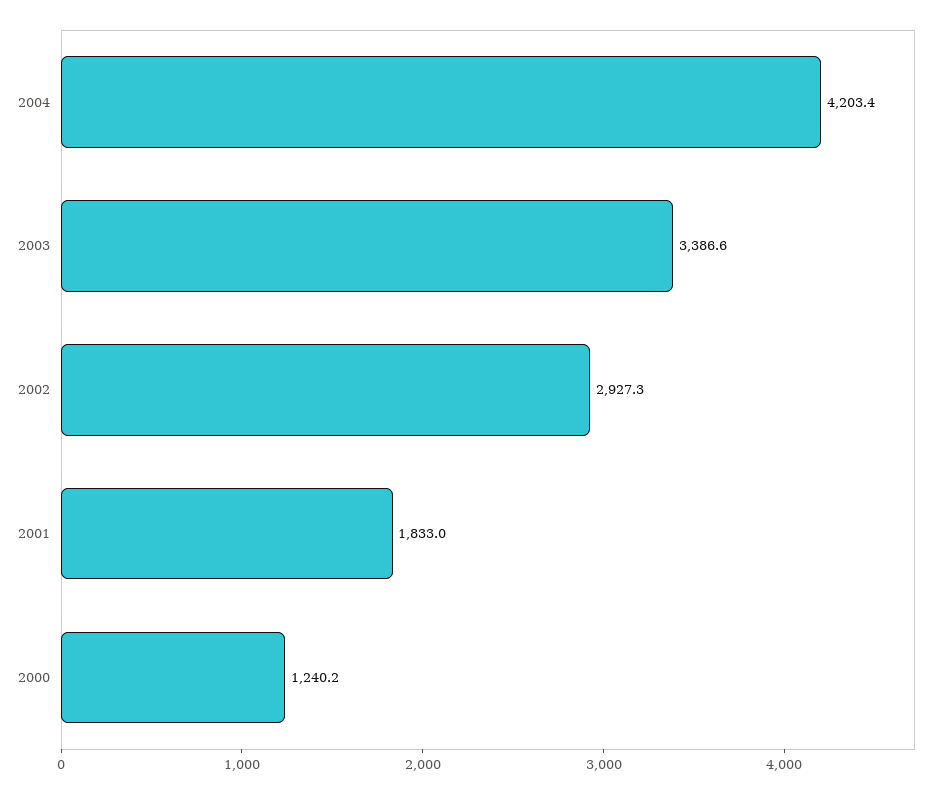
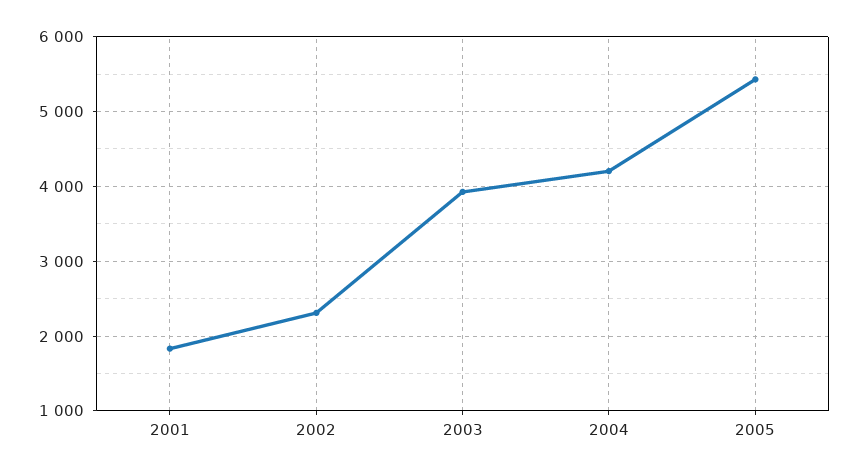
2003: 3386.6 -> 3900
2002: 2927.3 -> 2300
2000: 1240.2 -> none
2005: none -> 5400

